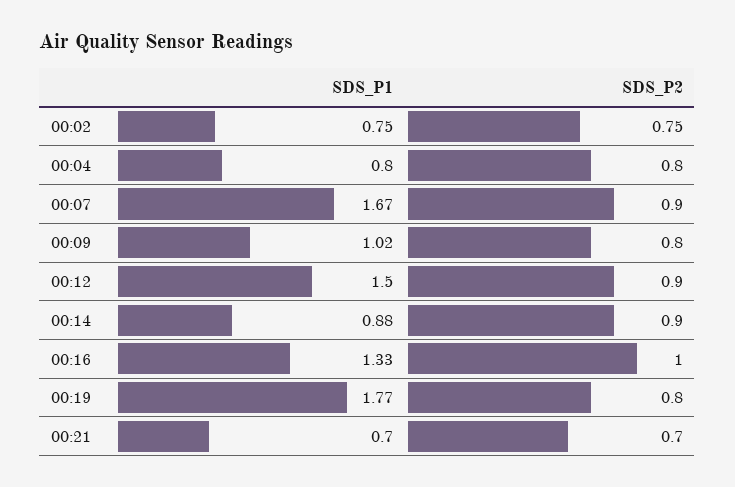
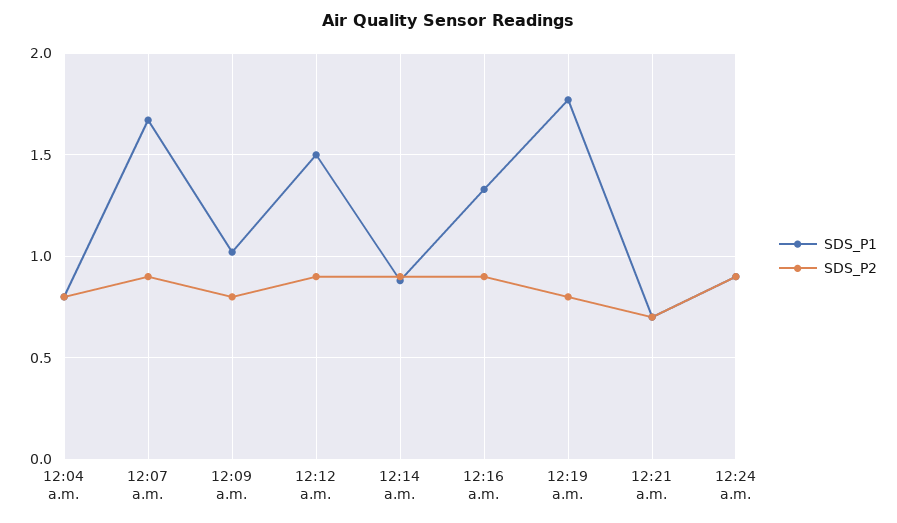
SDS_P1, 00:02: 0.75 -> none
SDS_P2, 00:02: 0.75 -> none
SDS_P2, 00:16: 1 -> 0.9
SDS_P1, 12:24 a.m.: none -> 0.9
SDS_P2, 12:24 a.m.: none -> 0.9

